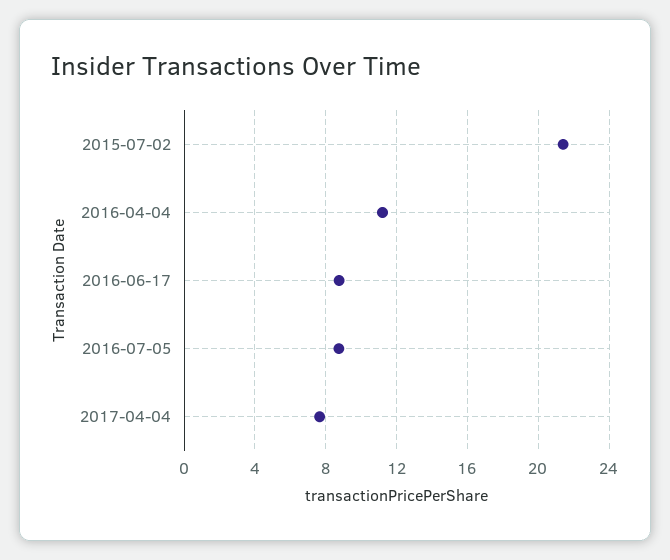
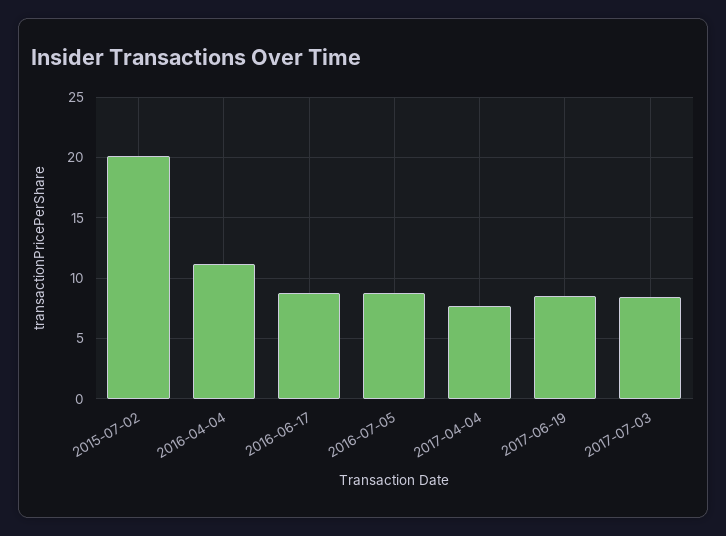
2015-07-02: 21.5 -> 20
2017-06-19: none -> 8.5
2017-07-03: none -> 8.5

